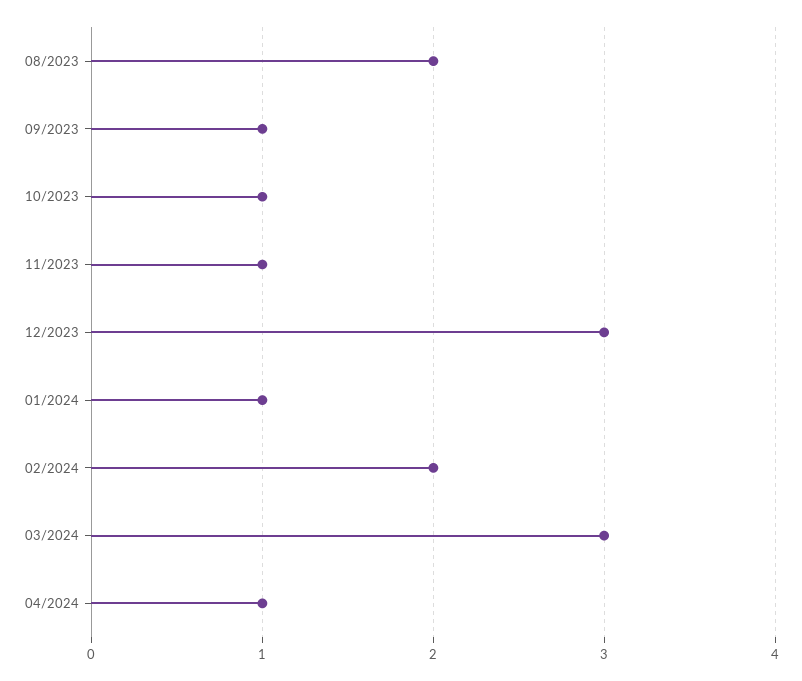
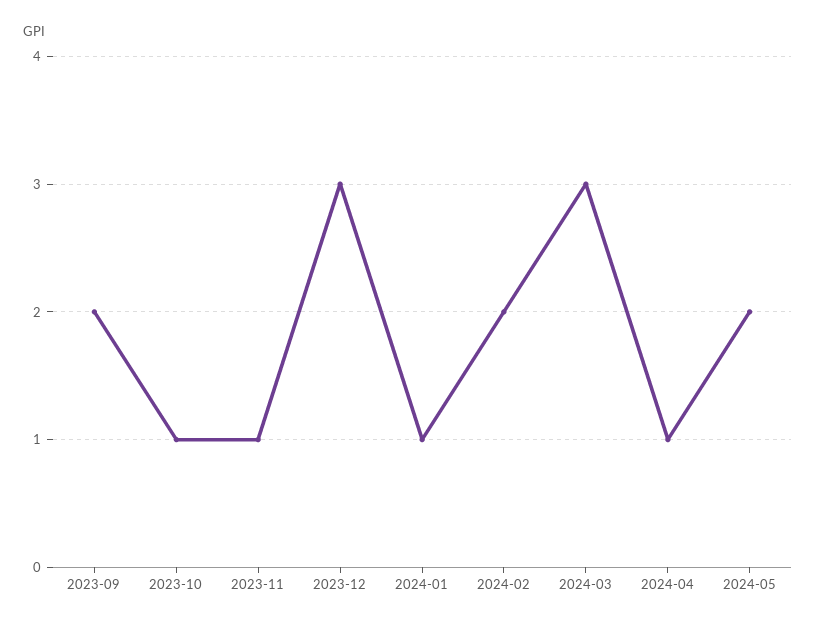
08/2023: 2 -> none
09/2023: 1 -> 2
2024-05: none -> 2

